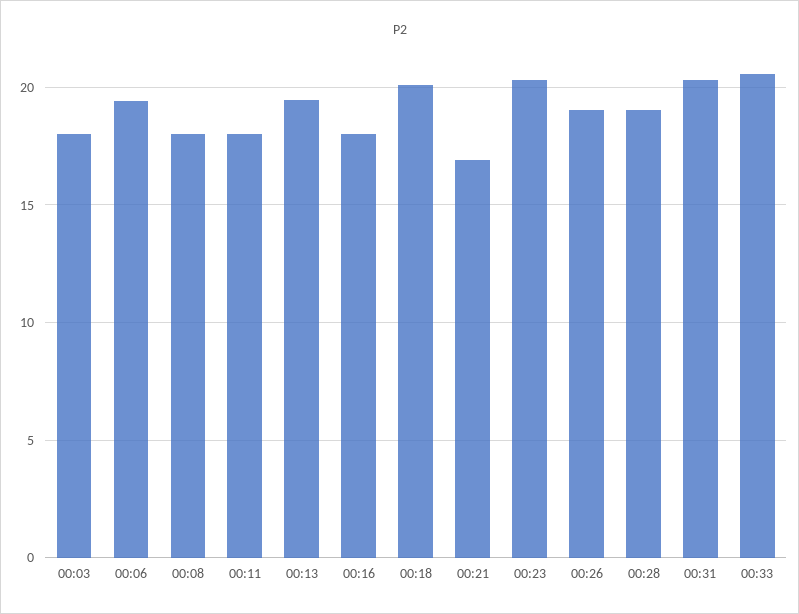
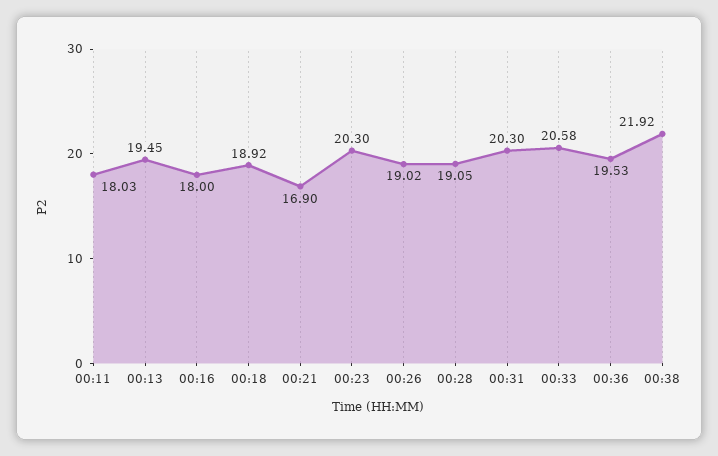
00:03: 18 -> none
00:06: 19.5 -> none
00:08: 18 -> none
00:18: 20 -> 18.92
00:36: none -> 19.53
00:38: none -> 21.92

